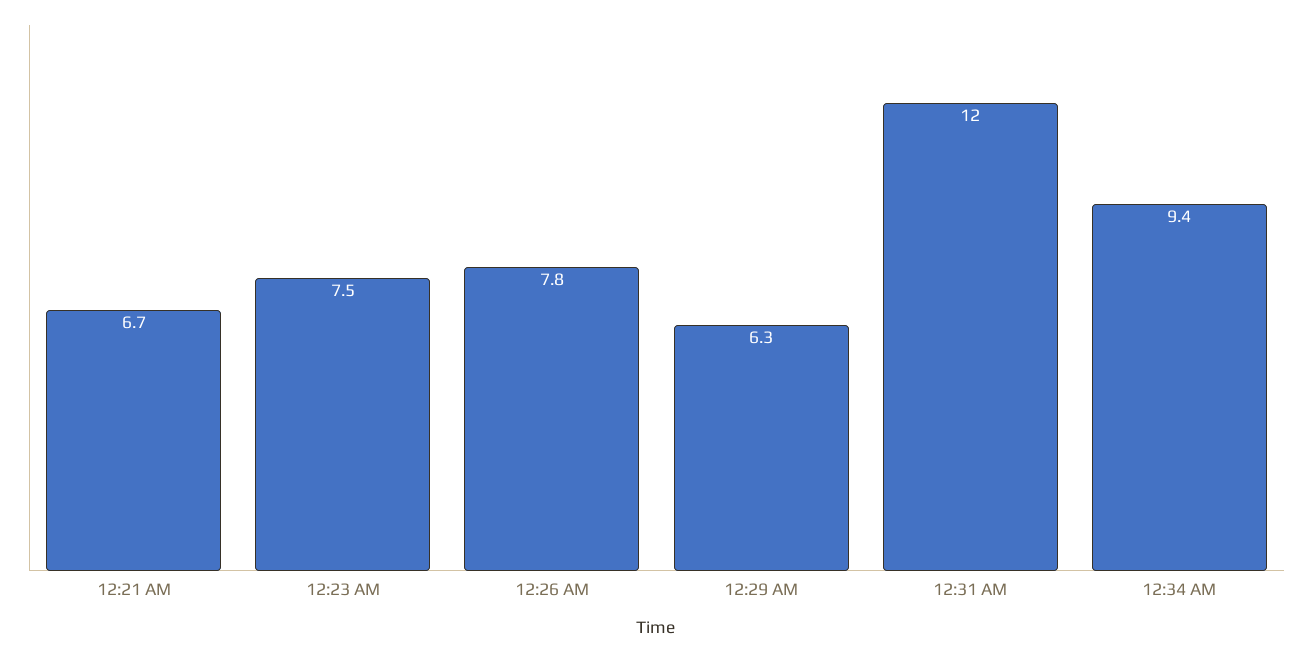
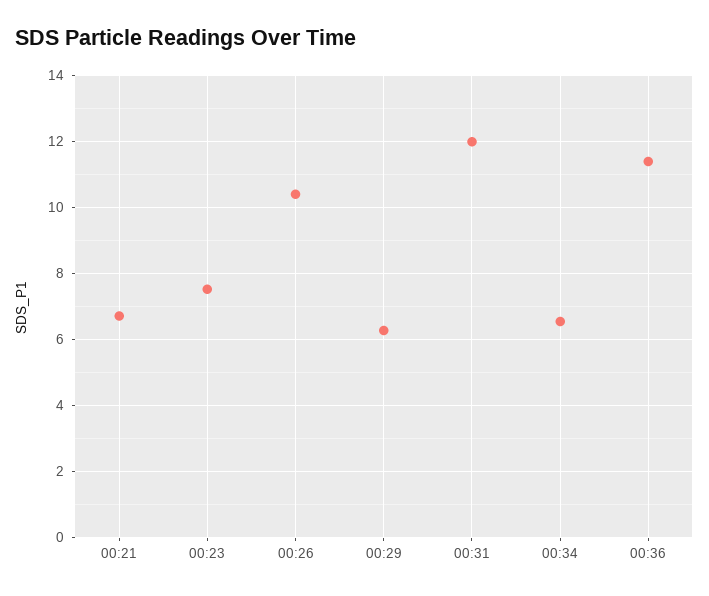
12:26 AM: 7.8 -> 10.4
12:34 AM: 9.4 -> 6.6
00:36: none -> 11.4

